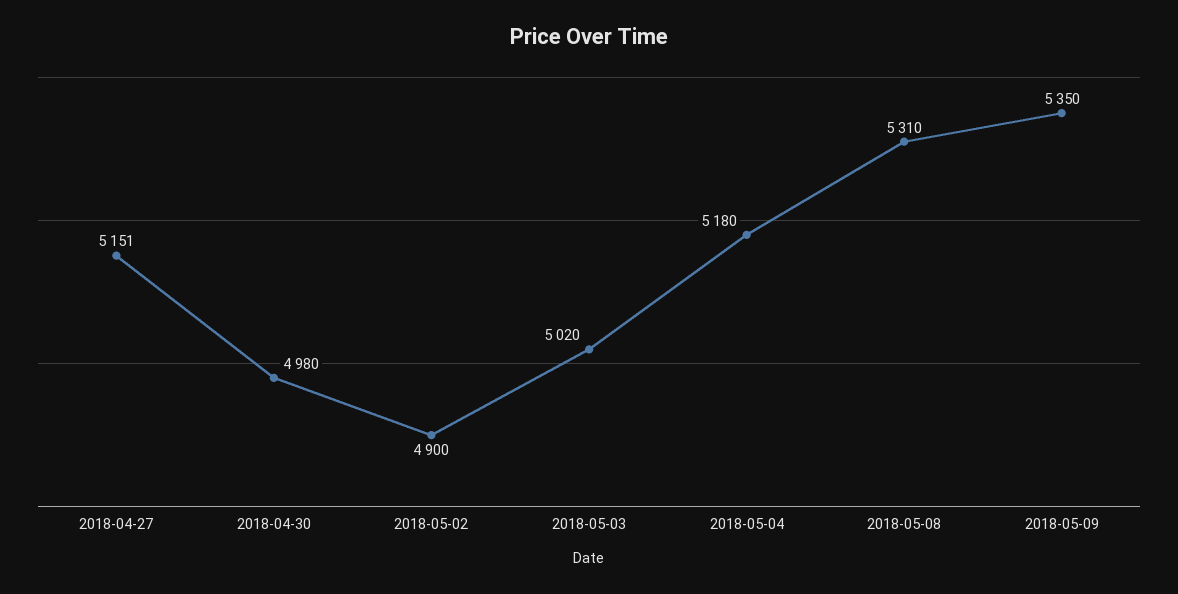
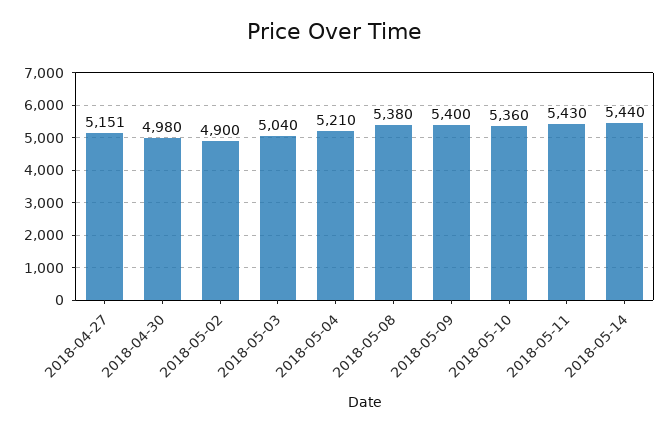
2018-05-03: 5020 -> 5040
2018-05-04: 5180 -> 5210
2018-05-08: 5310 -> 5380
2018-05-09: 5350 -> 5400
2018-05-10: none -> 5360
2018-05-11: none -> 5430
2018-05-14: none -> 5440

